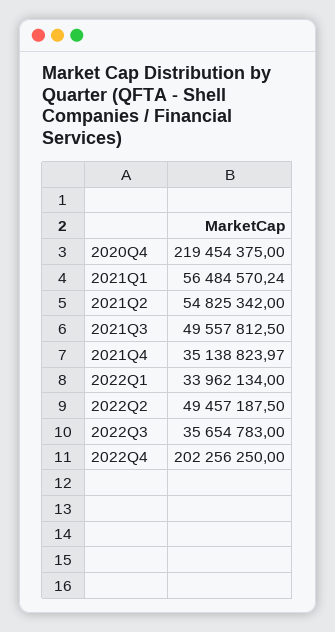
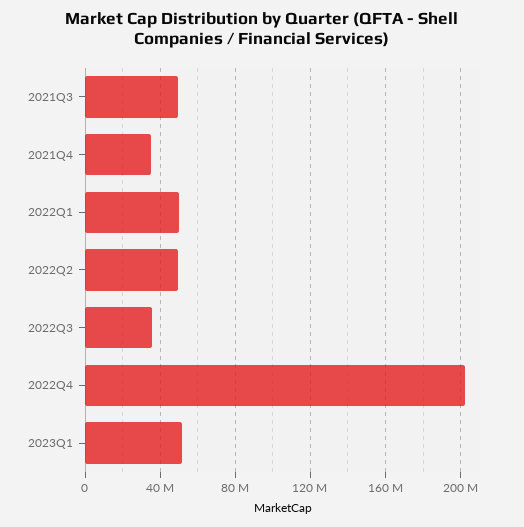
2020Q4: 219454375 -> none
2021Q1: 56484570.24 -> none
2021Q2: 54825342 -> none
2022Q1: 33962134 -> 50000000
2023Q1: none -> 50000000

